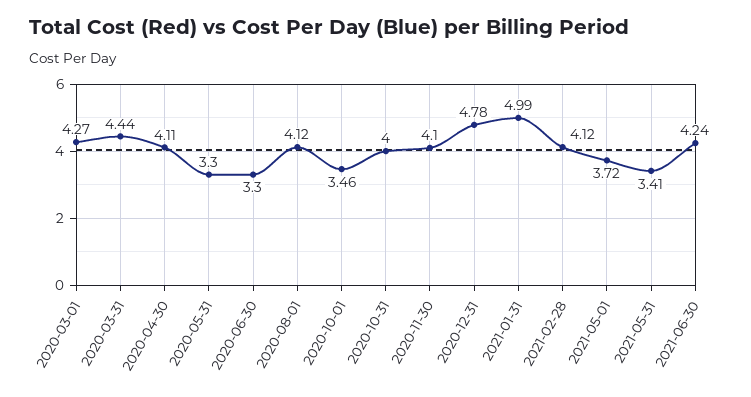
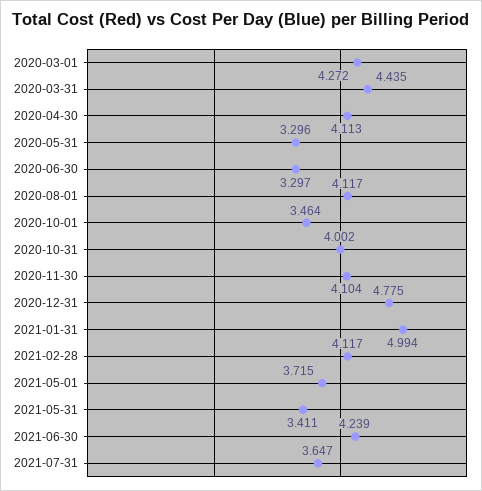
2021-07-31: none -> 3.647

